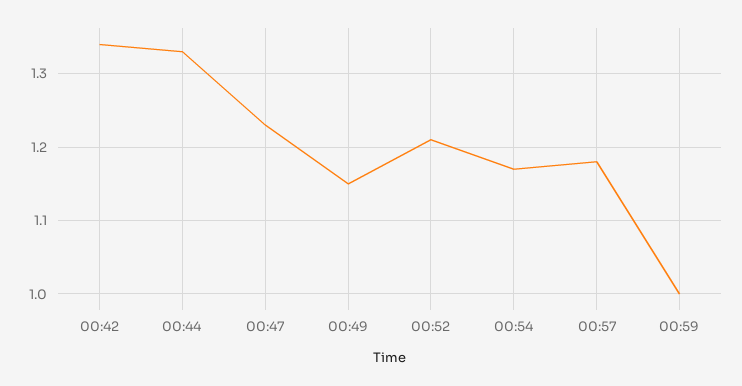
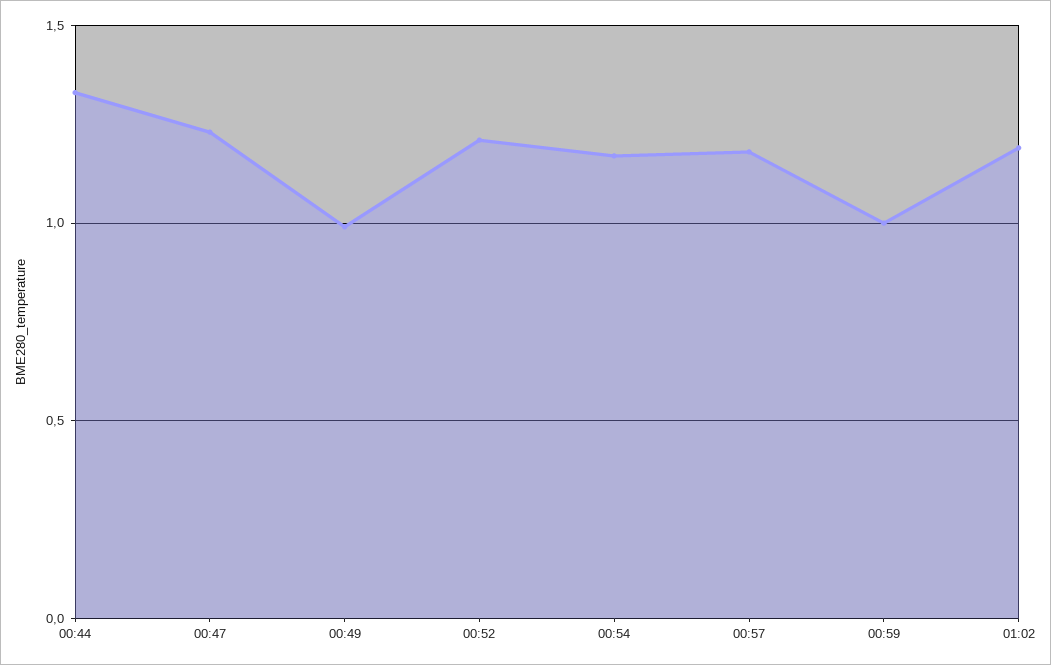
00:42: 1.34 -> none
00:49: 1.15 -> 1
01:02: none -> 1.2

